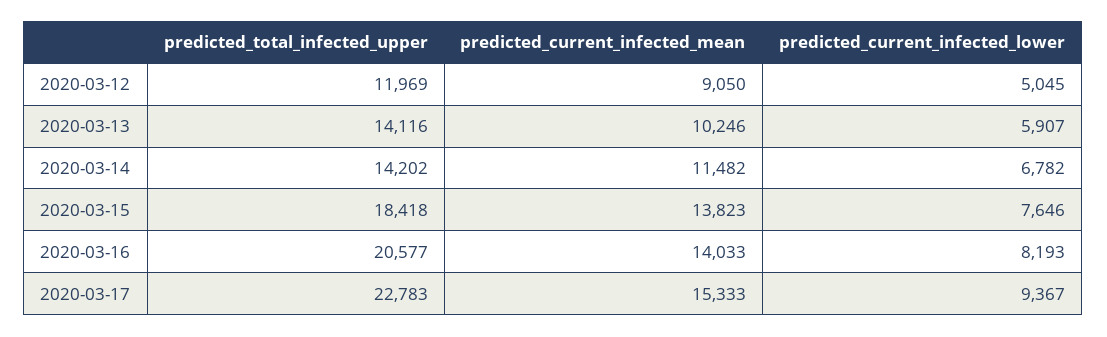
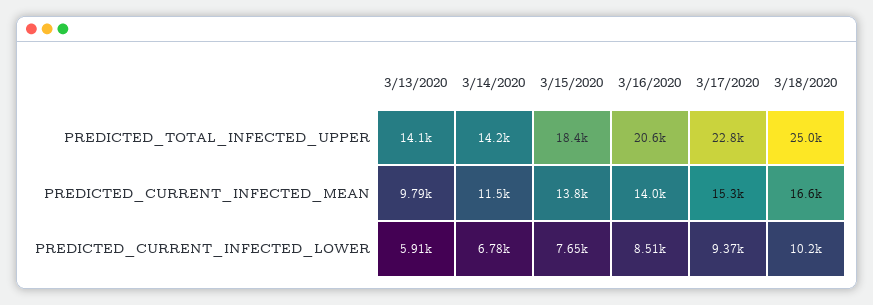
predicted_total_infected_upper, 2020-03-12: 11969 -> none
predicted_current_infected_mean, 2020-03-12: 9050 -> none
predicted_current_infected_lower, 2020-03-12: 5045 -> none
predicted_current_infected_mean, 2020-03-13: 10246 -> 9790
predicted_current_infected_lower, 2020-03-16: 8193 -> 8510
predicted_total_infected_upper, 3/18/2020: none -> 25000
predicted_current_infected_mean, 3/18/2020: none -> 16600
predicted_current_infected_lower, 3/18/2020: none -> 10200

